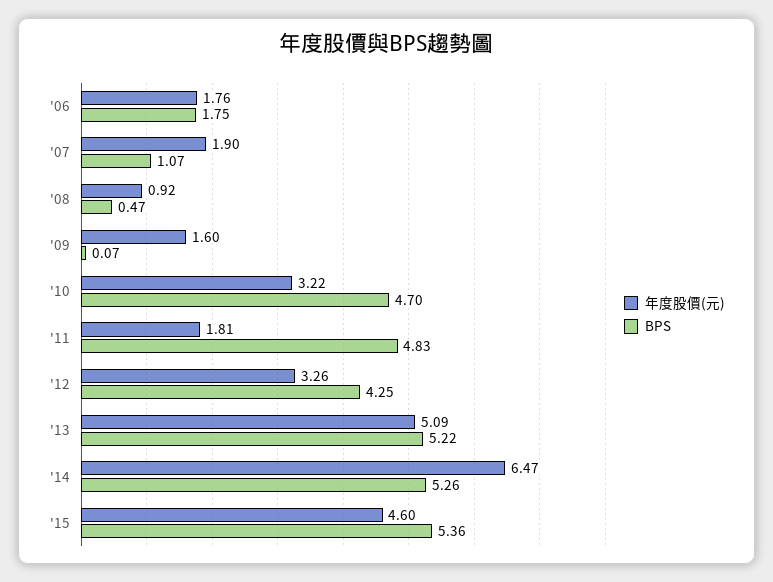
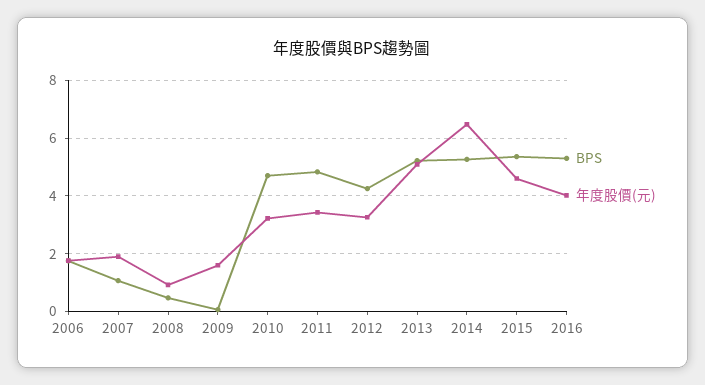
年度股價(元), '11: 1.81 -> 3.5
BPS, 2016: none -> 5.25
年度股價(元), 2016: none -> 4

